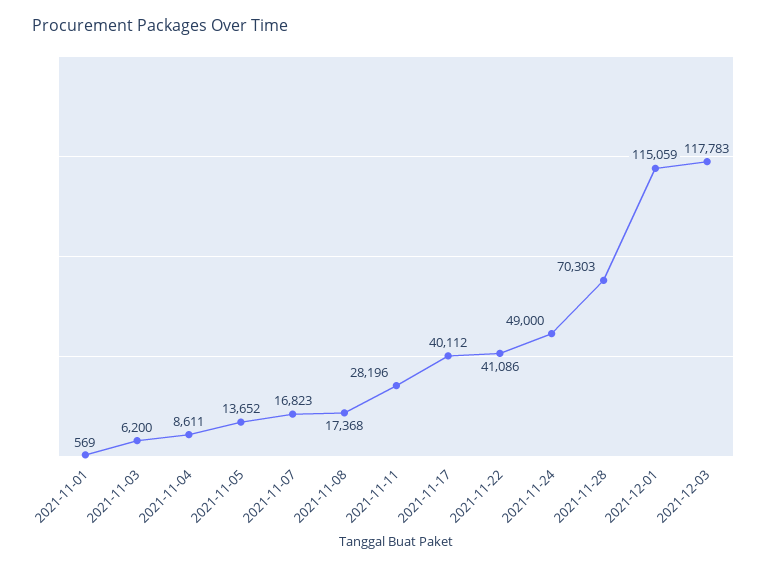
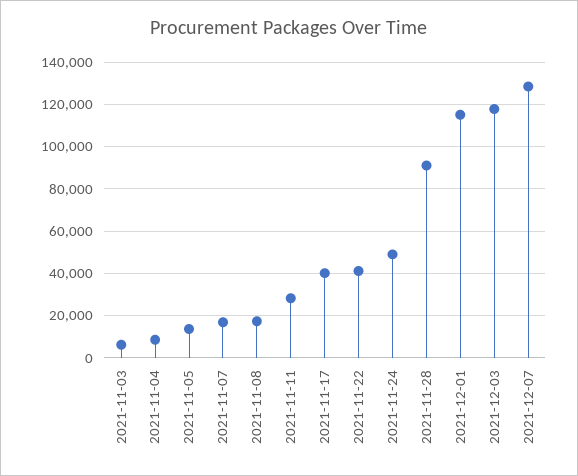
2021-11-01: 569 -> none
2021-11-28: 70303 -> 90000
2021-12-07: none -> 130000

